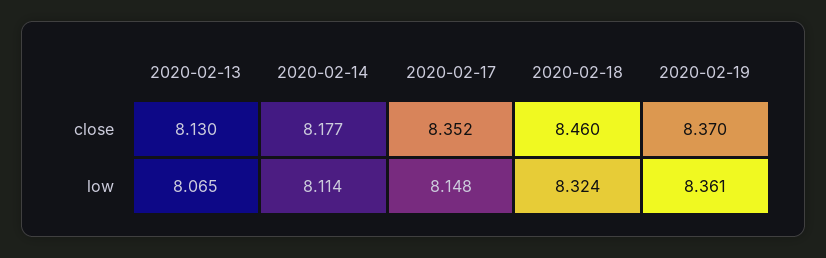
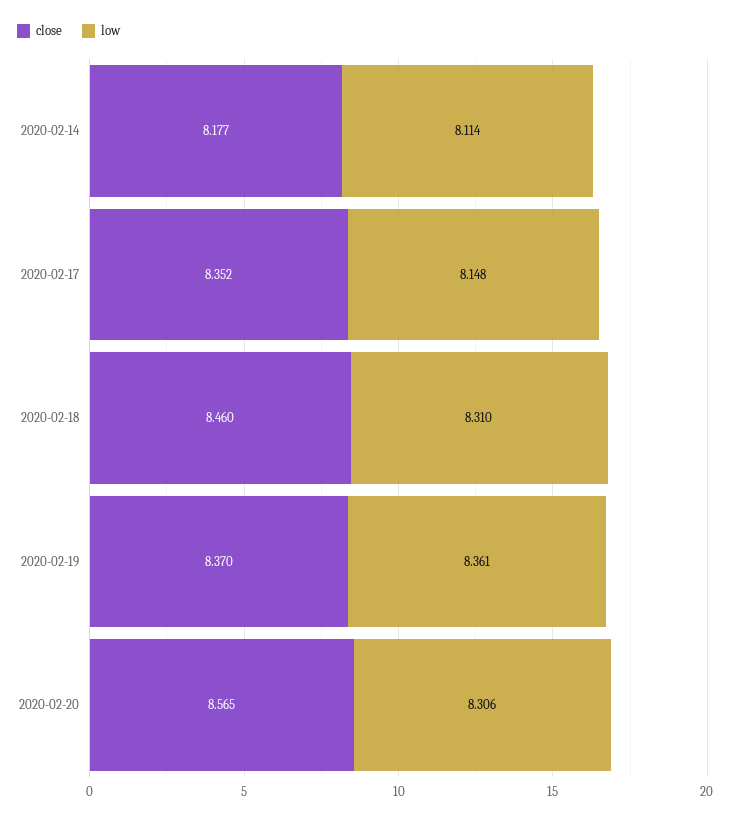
close, 2020-02-13: 8.13 -> none
low, 2020-02-13: 8.065 -> none
low, 2020-02-18: 8.324 -> 8.31
close, 2020-02-20: none -> 8.565
low, 2020-02-20: none -> 8.306

